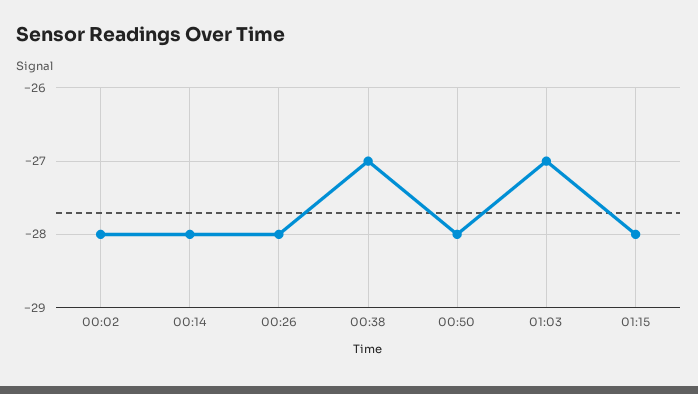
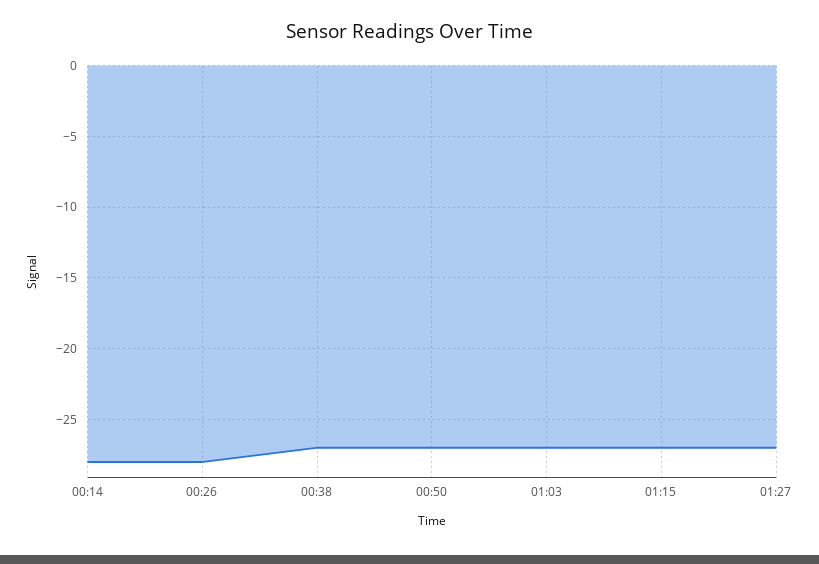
00:02: -28 -> none
00:50: -28 -> -27
01:15: -28 -> -27
01:27: none -> -27

